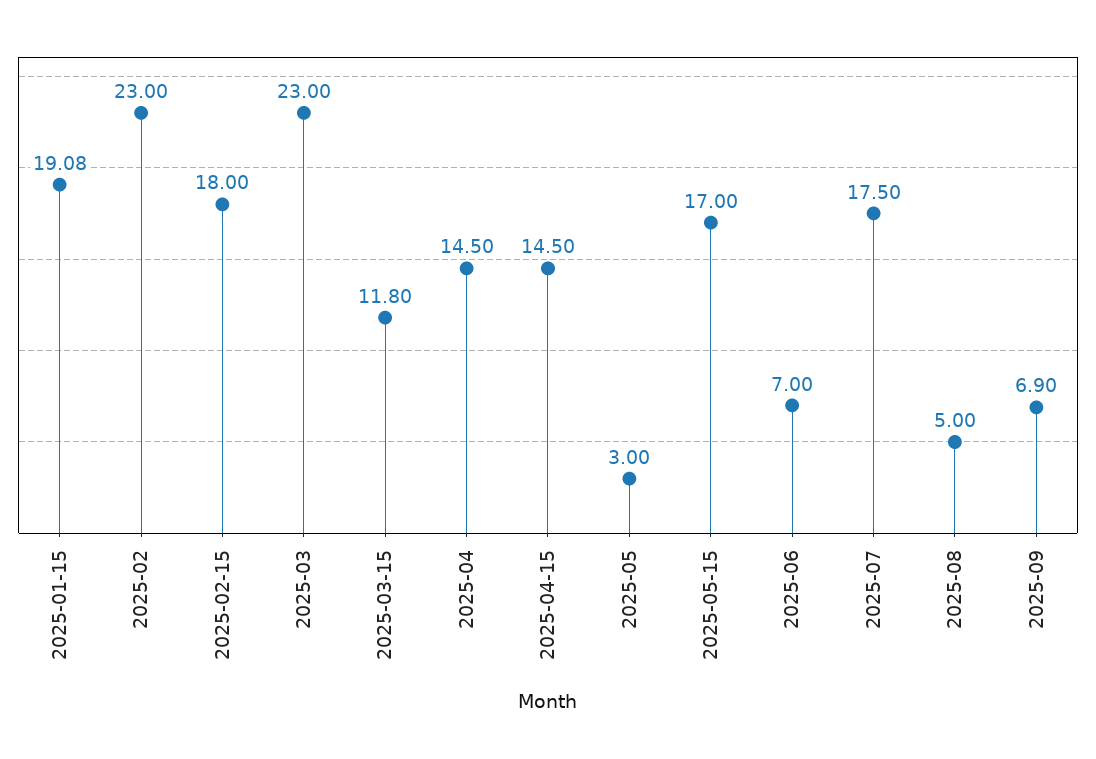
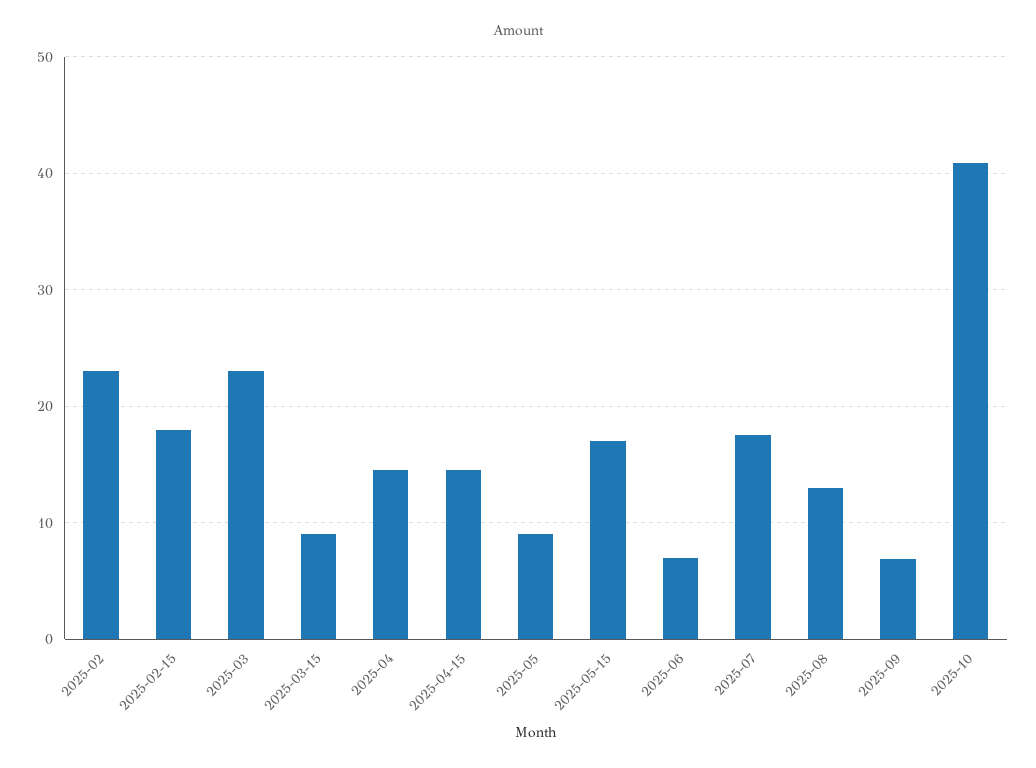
2025-01-15: 19.08 -> none
2025-03-15: 11.8 -> 9
2025-05: 3 -> 9
2025-08: 5 -> 13
2025-10: none -> 41

